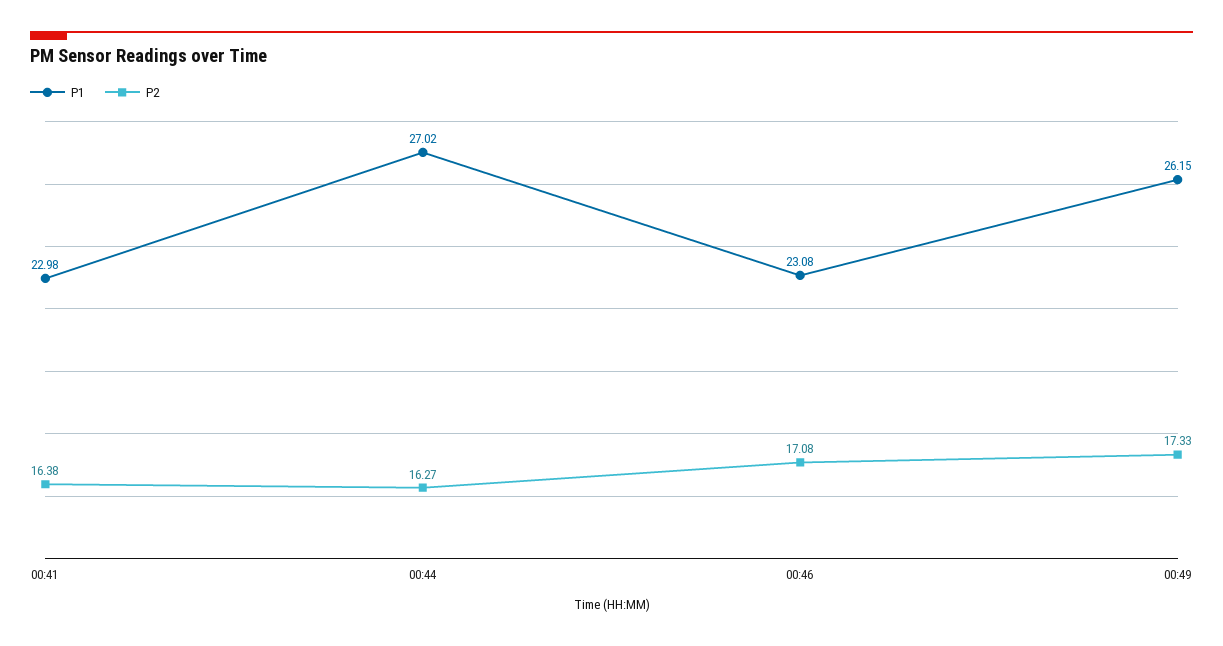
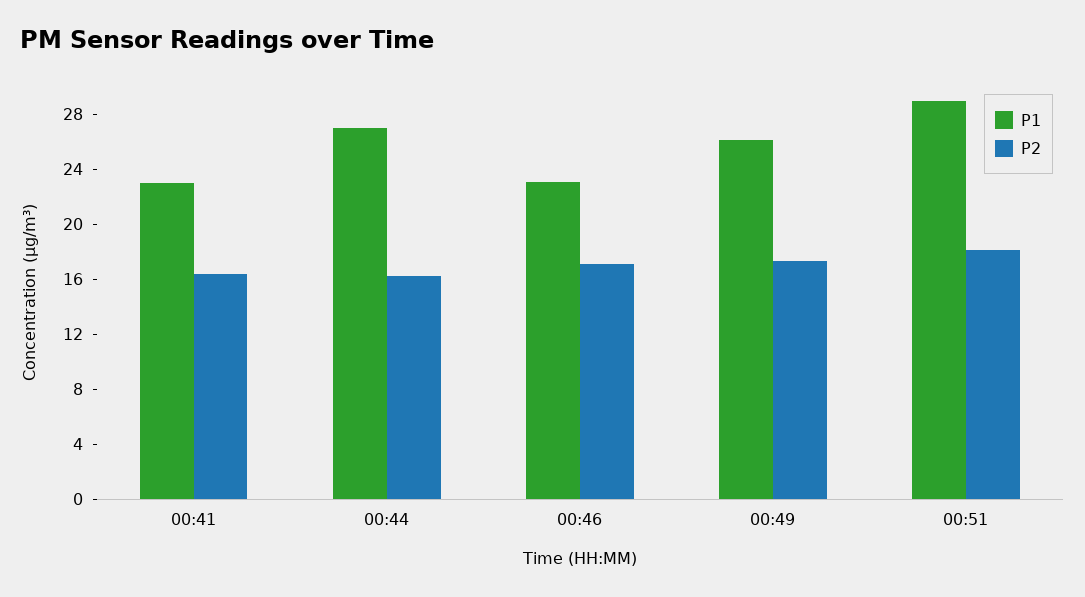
P1, 00:51: none -> 29
P2, 00:51: none -> 18

